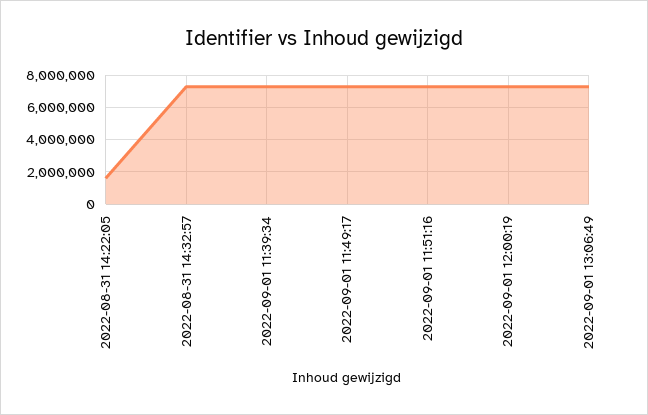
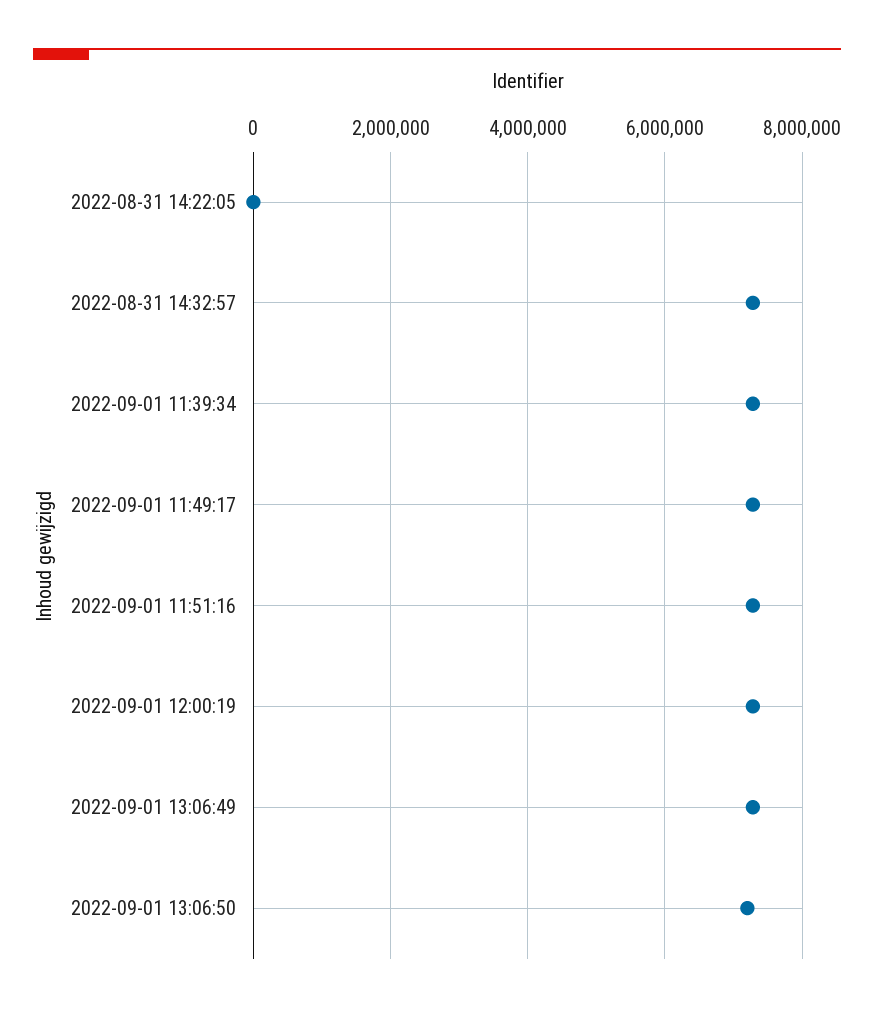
2022-08-31 14:22:05: 1500000 -> 0
2022-09-01 13:06:50: none -> 7200000

